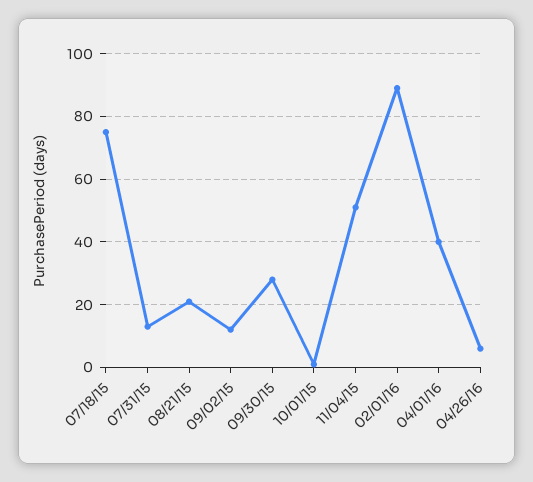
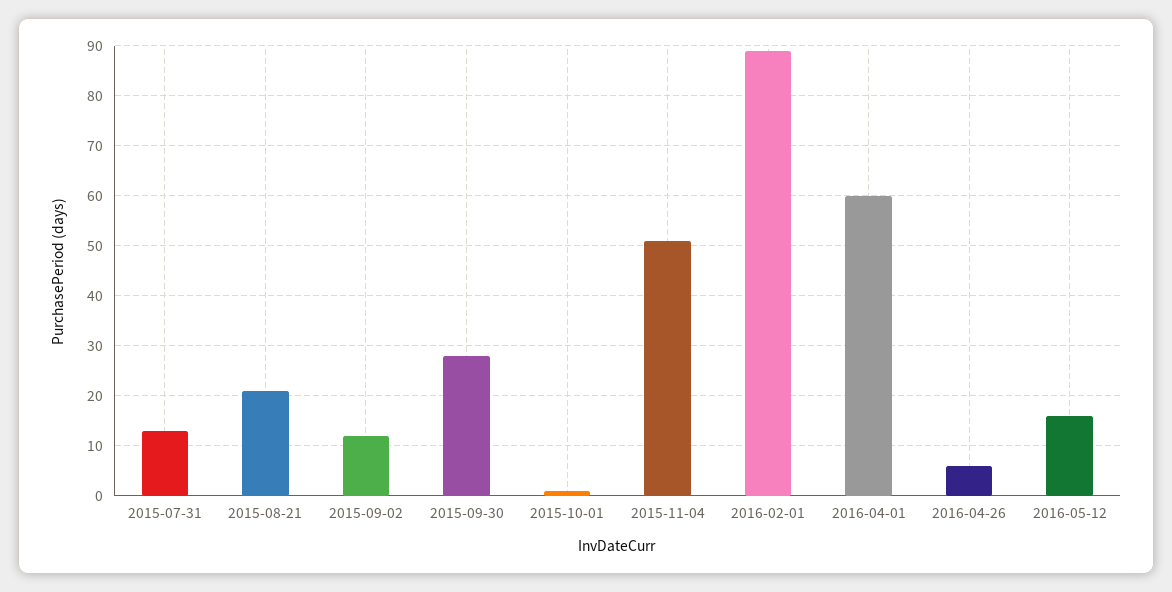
07/18/15: 75 -> none
04/01/16: 40 -> 60
2016-05-12: none -> 15

